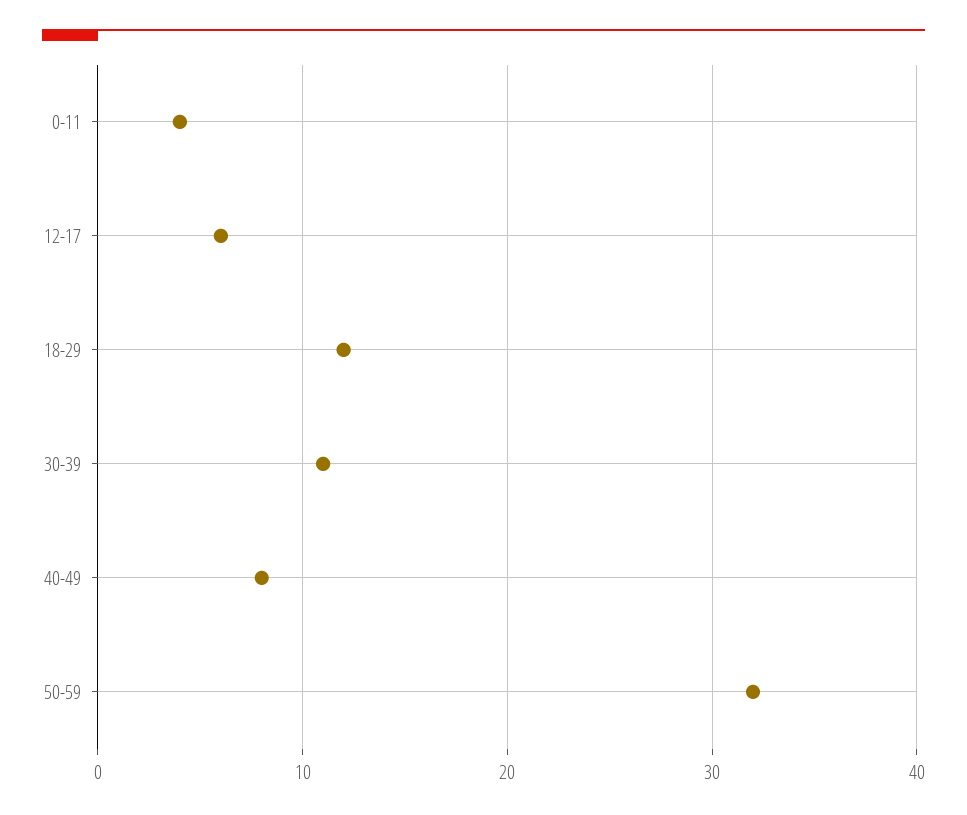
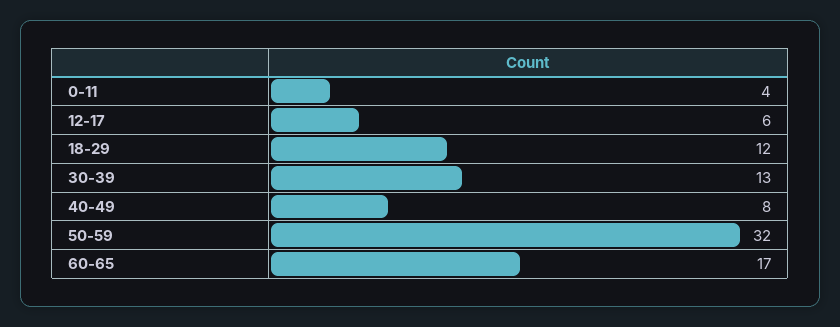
30-39: 11 -> 13
60-65: none -> 17

